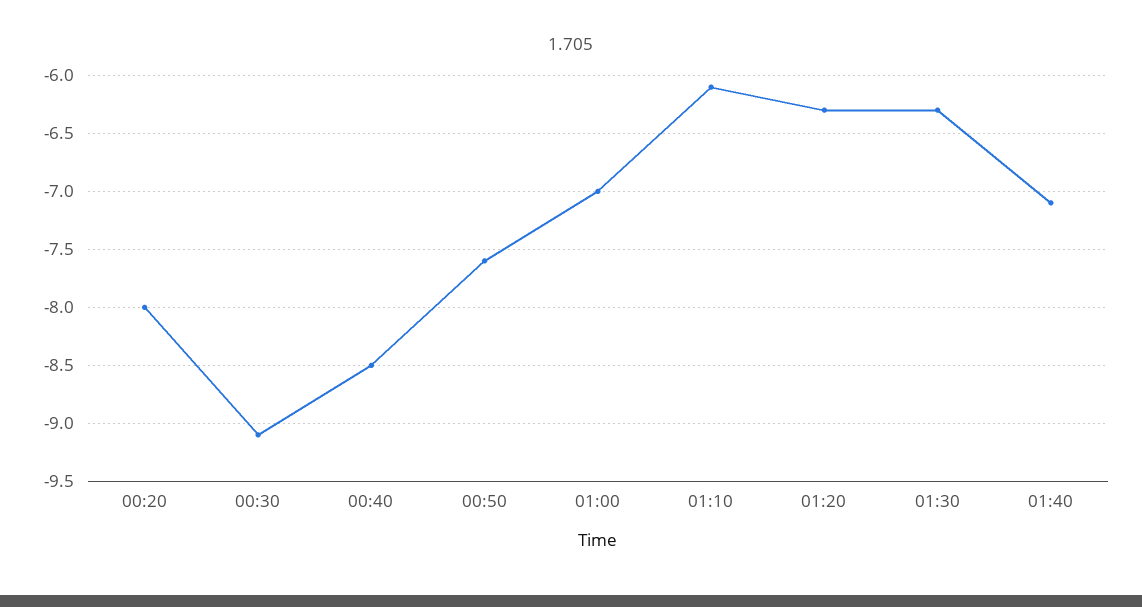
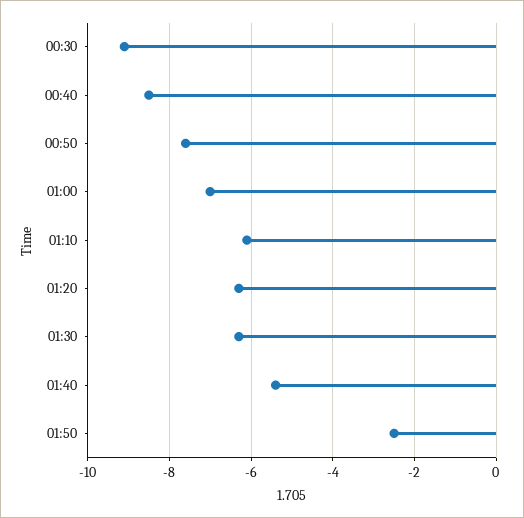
00:20: -8 -> none
01:40: -7.1 -> -5.5
01:50: none -> -2.5

